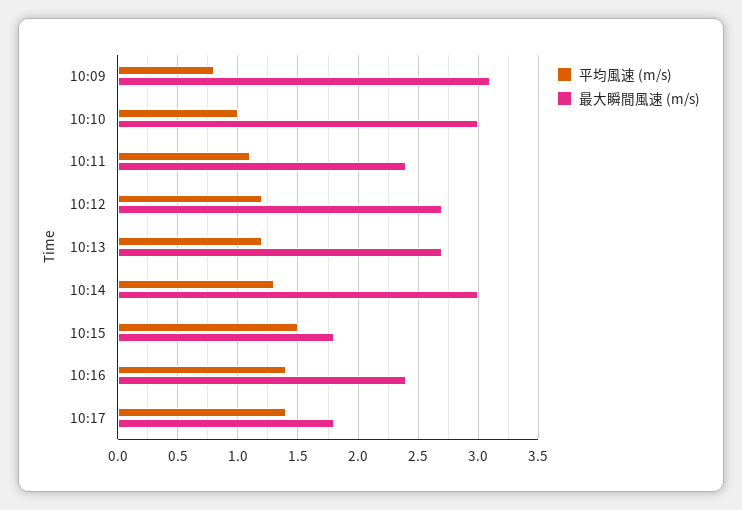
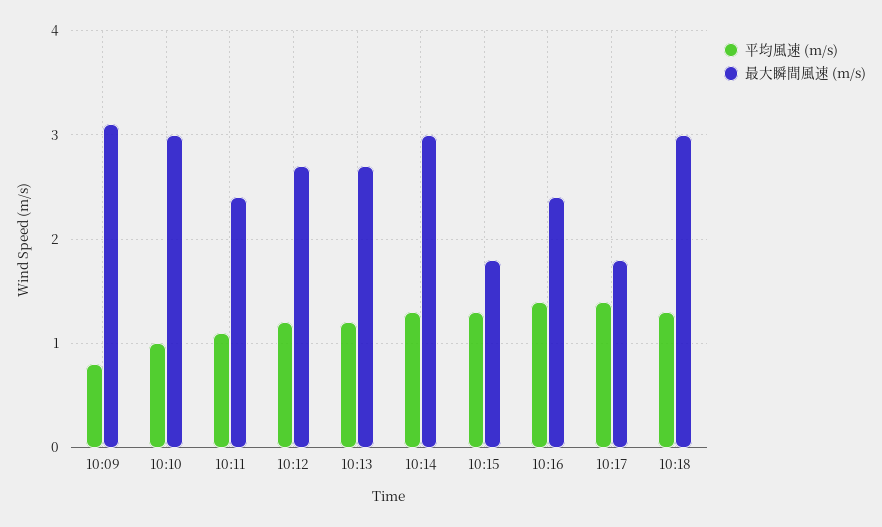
平均風速 (m/s), 10:15: 1.5 -> 1.3
平均風速 (m/s), 10:18: none -> 1.3
最大瞬間風速 (m/s), 10:18: none -> 3

